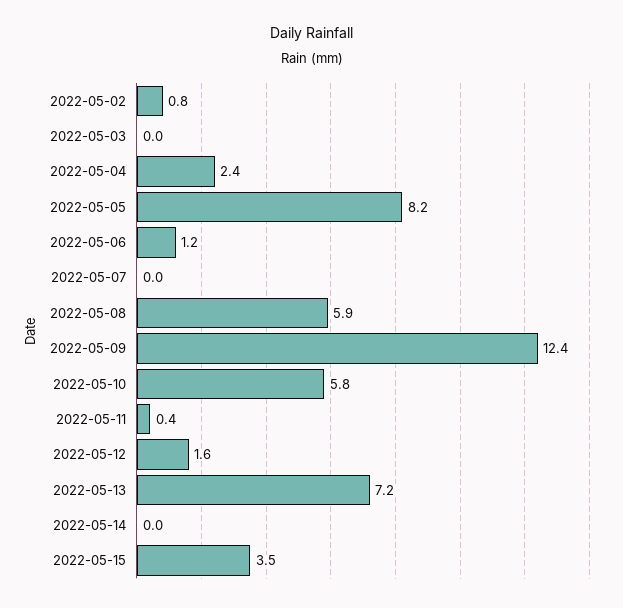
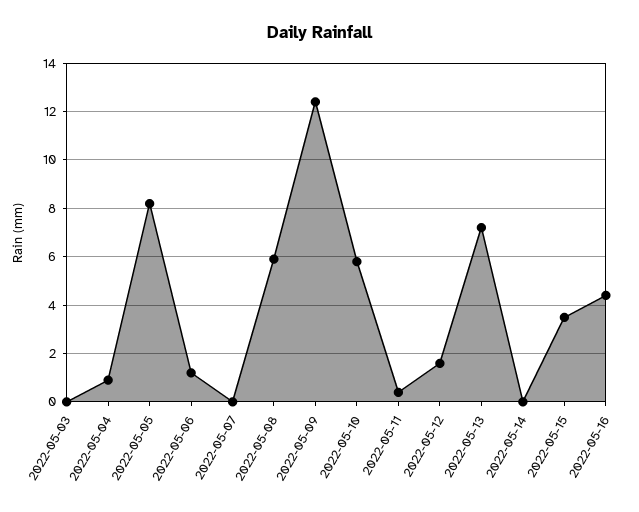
2022-05-02: 0.8 -> none
2022-05-04: 2.4 -> 1
2022-05-16: none -> 4.5

